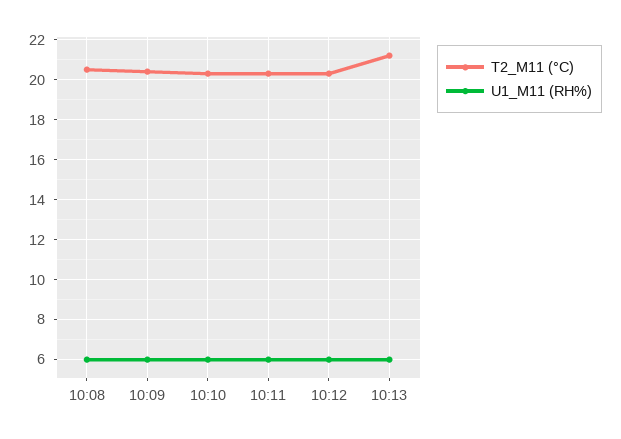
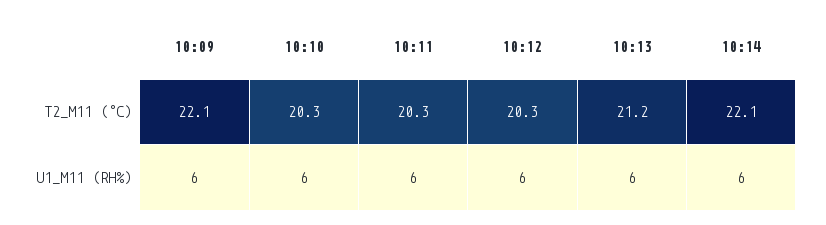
T2_M11 (°C), 10:08: 20.5 -> none
U1_M11 (RH%), 10:08: 6 -> none
T2_M11 (°C), 10:09: 20.5 -> 22.1
T2_M11 (°C), 10:14: none -> 22.1
U1_M11 (RH%), 10:14: none -> 6

